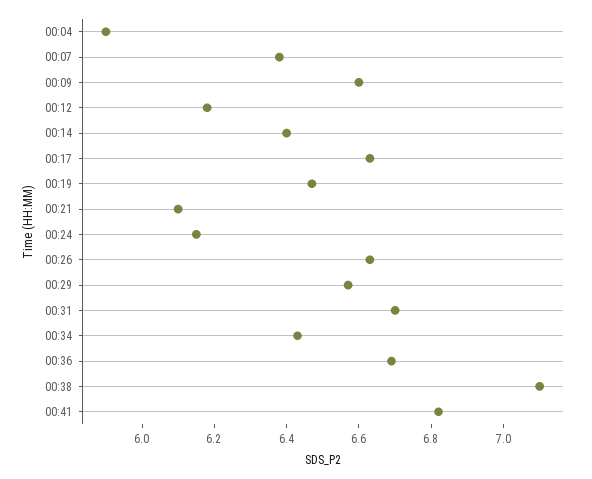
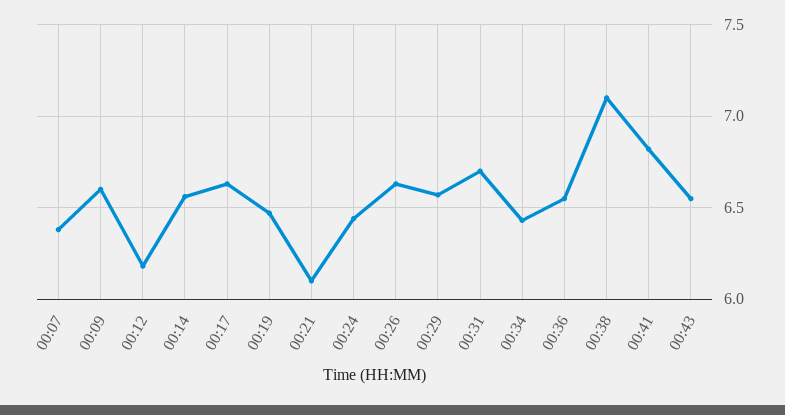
00:04: 5.9 -> none
00:14: 6.4 -> 6.55
00:24: 6.15 -> 6.45
00:36: 6.7 -> 6.55
00:43: none -> 6.55

